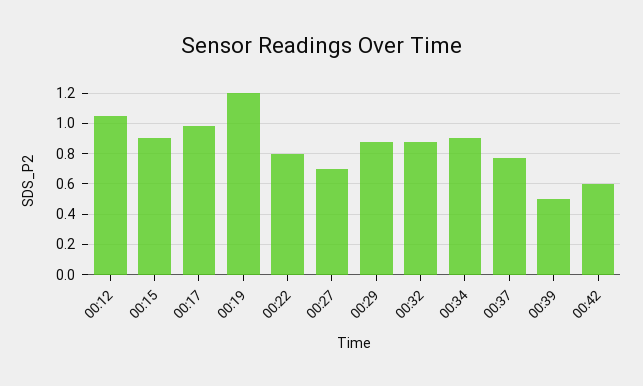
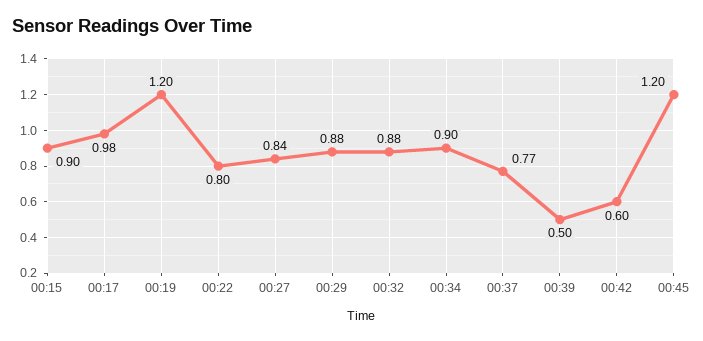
00:12: 1.05 -> none
00:27: 0.7 -> 0.84
00:45: none -> 1.2

